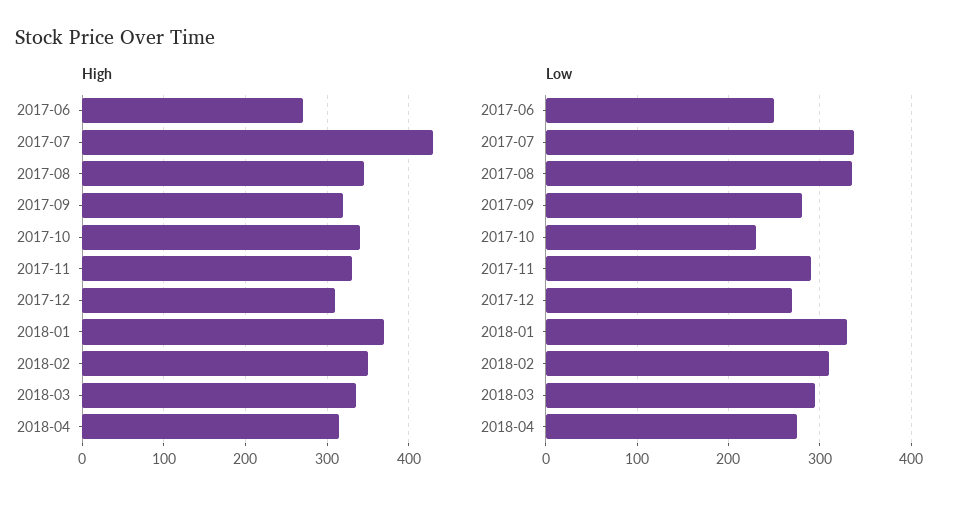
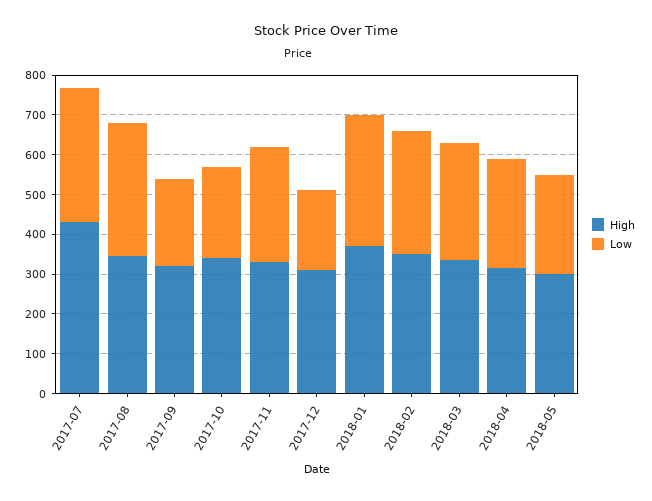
High, 2017-06: 270 -> none
Low, 2017-06: 250 -> none
Low, 2017-09: 280 -> 225
Low, 2017-12: 270 -> 200
High, 2018-05: none -> 300
Low, 2018-05: none -> 250

